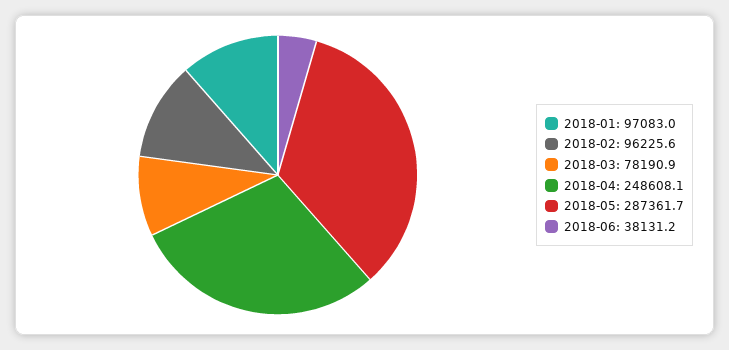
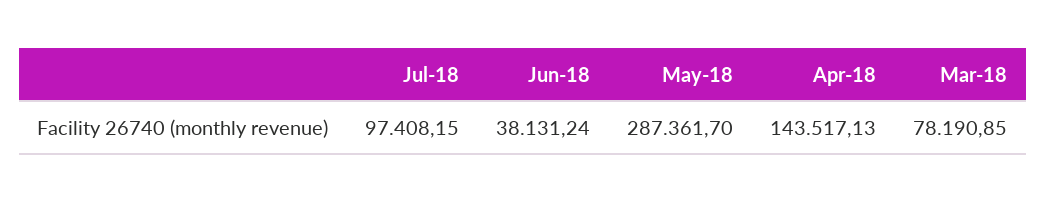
2018-01: 97083 -> none
2018-02: 96225.6 -> none
2018-04: 248608.1 -> 143517.13
Jul-18: none -> 97408.15

